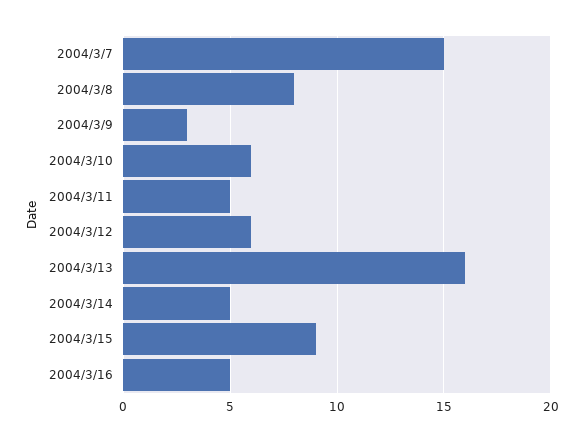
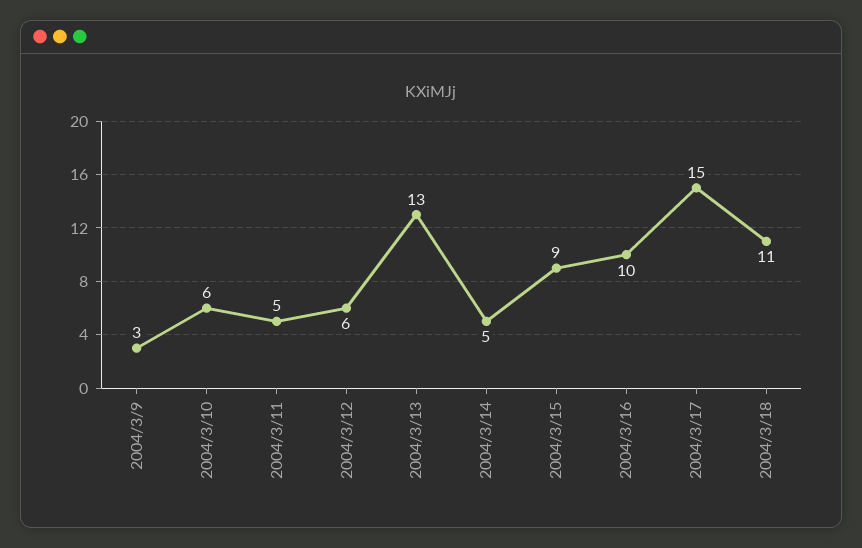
2004/3/7: 15 -> none
2004/3/8: 8 -> none
2004/3/13: 16 -> 13
2004/3/16: 5 -> 10
2004/3/17: none -> 15
2004/3/18: none -> 11

